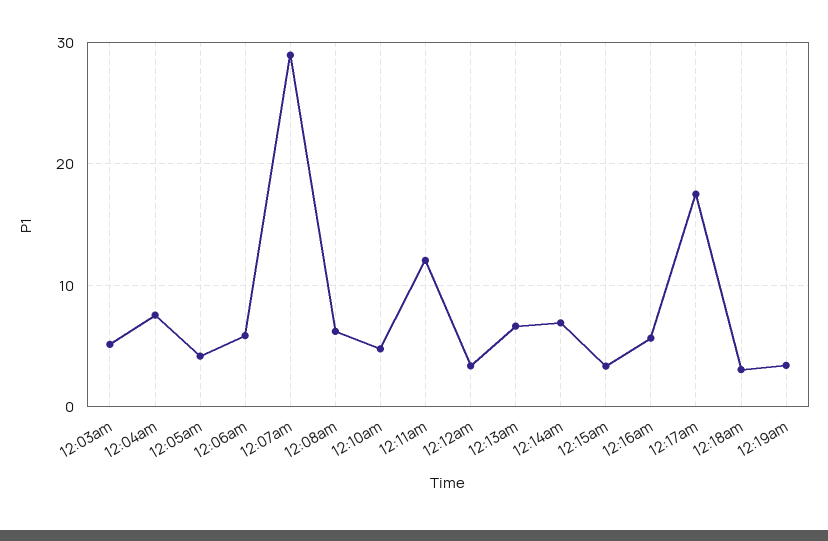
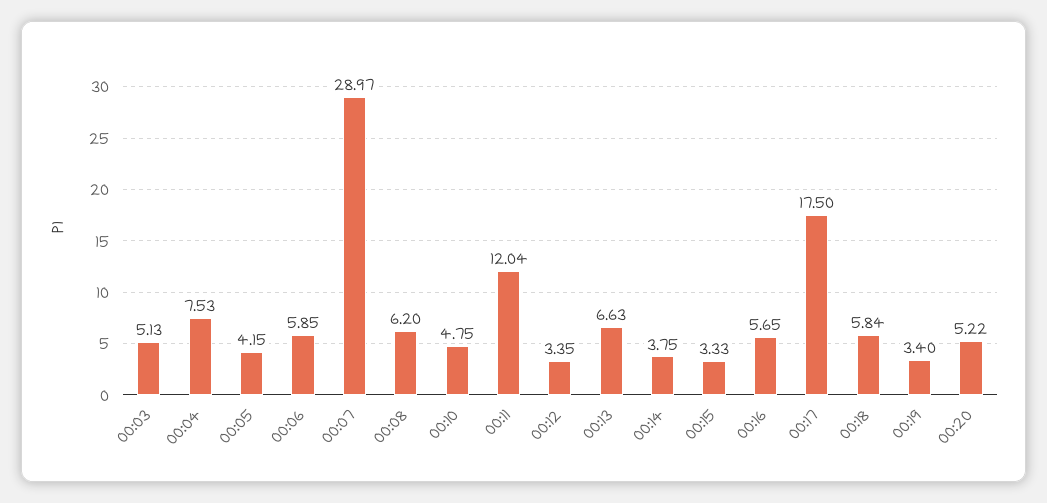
12:14am: 7 -> 3.75
12:18am: 3 -> 5.84
00:20: none -> 5.22

